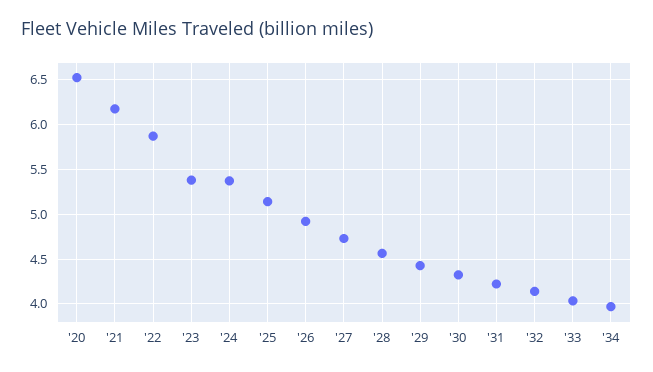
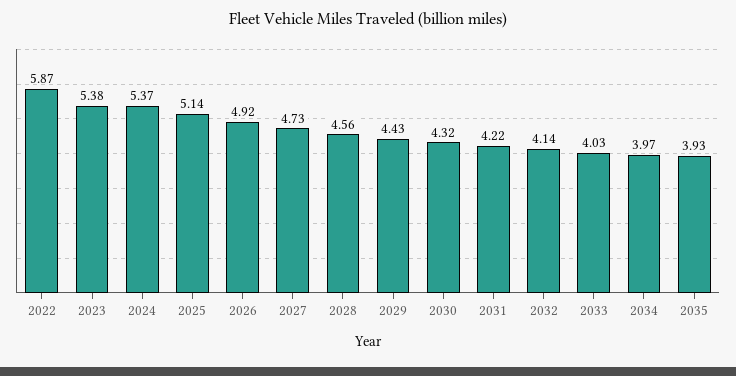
'20: 6.5 -> none
'21: 6.2 -> none
2035: none -> 3.93

